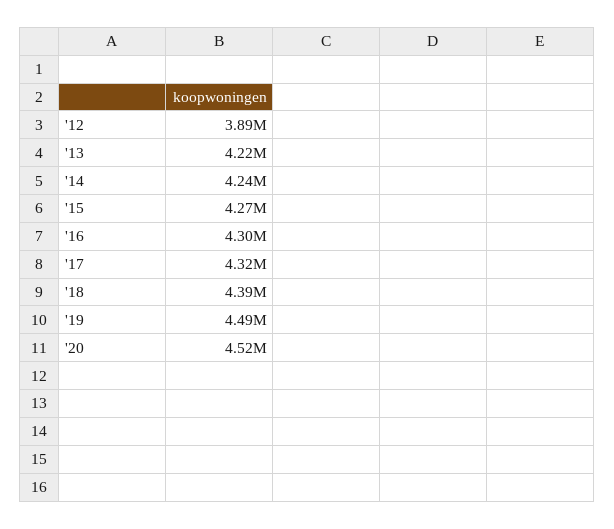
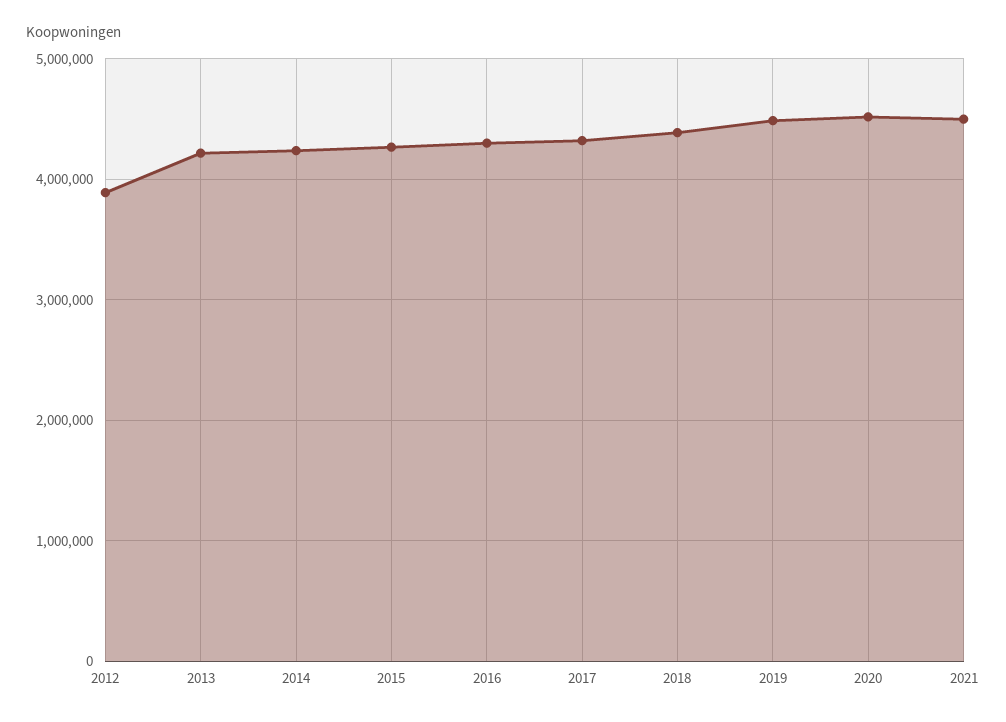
2021: none -> 4500000

